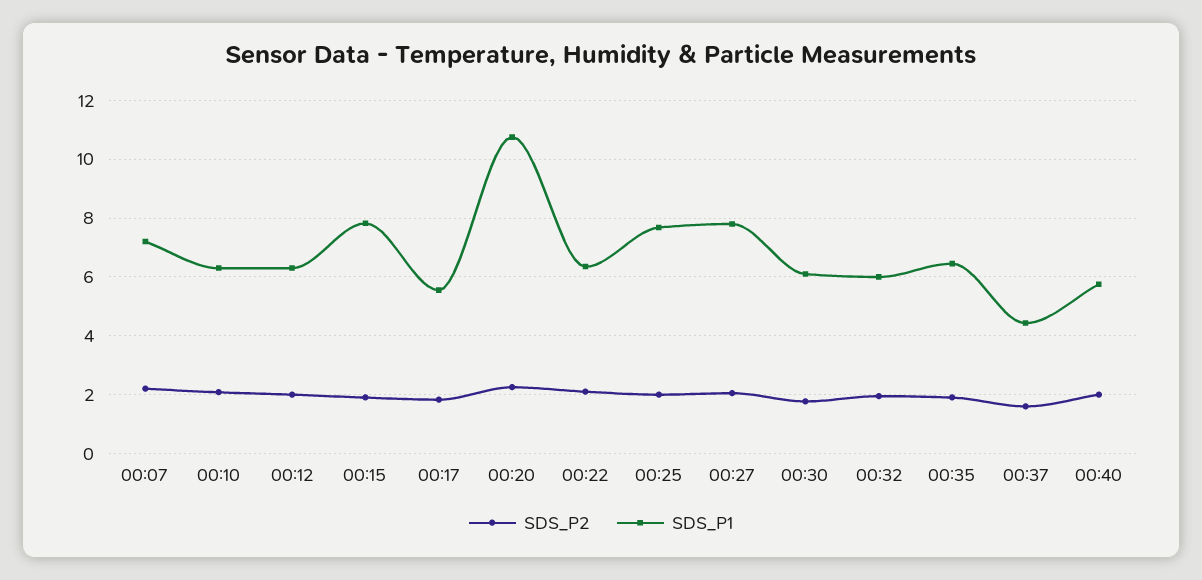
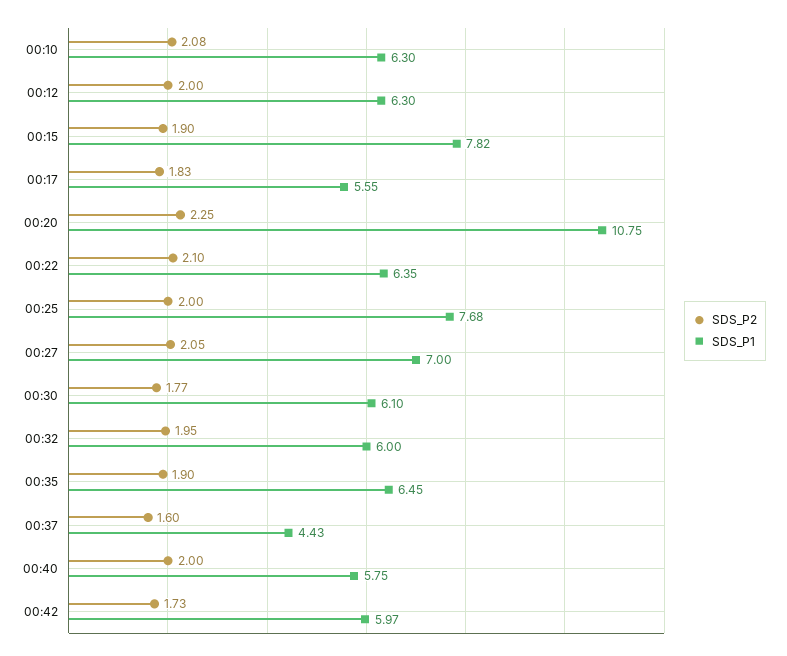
SDS_P2, 00:07: 2.25 -> none
SDS_P1, 00:07: 7.25 -> none
SDS_P1, 00:27: 7.75 -> 7
SDS_P2, 00:42: none -> 1.73
SDS_P1, 00:42: none -> 5.97

